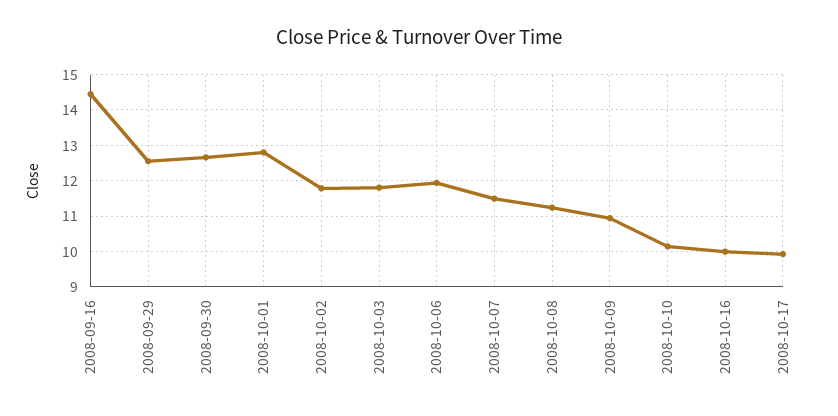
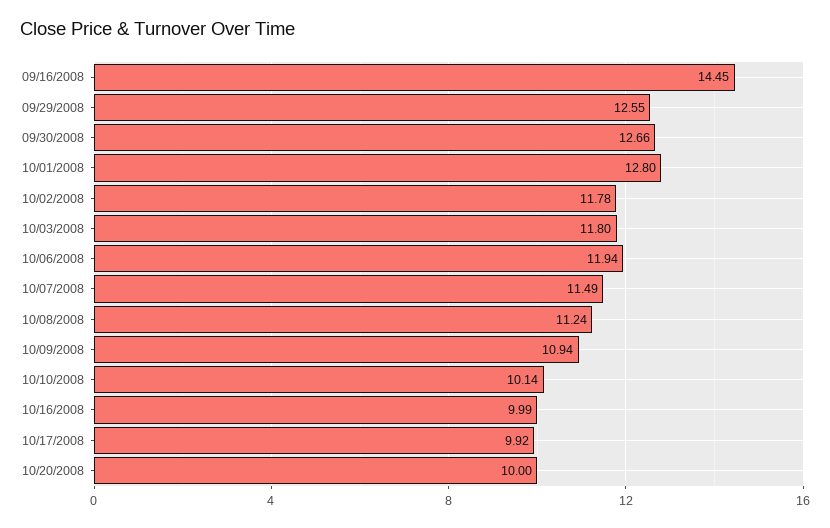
10/20/2008: none -> 10

